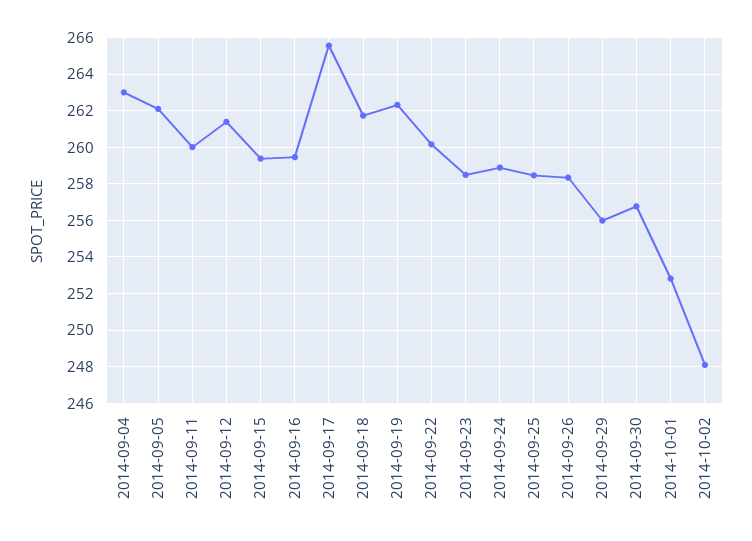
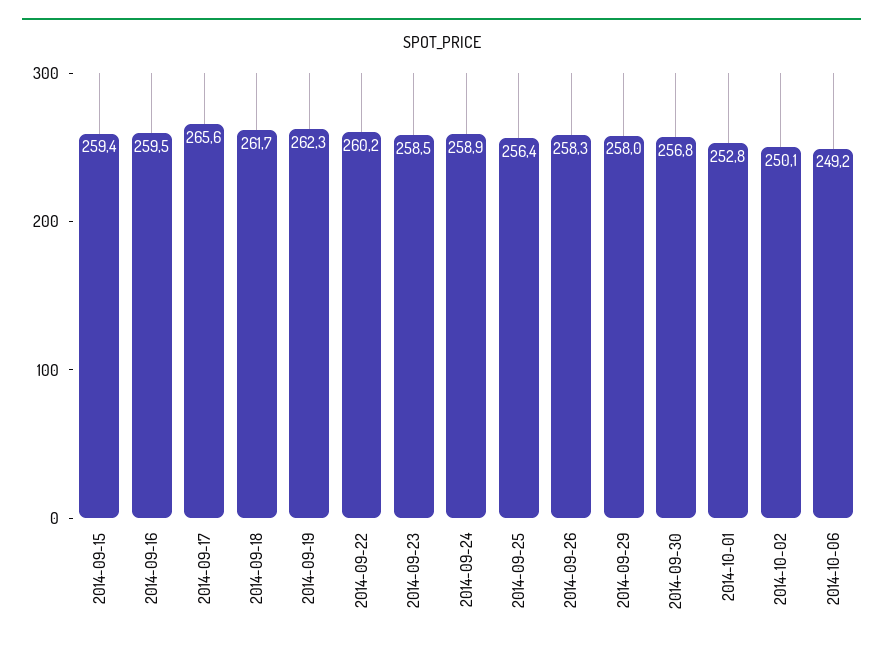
2014-09-04: 263 -> none
2014-09-05: 262 -> none
2014-09-11: 260 -> none
2014-09-12: 261.5 -> none
2014-09-25: 258.5 -> 256.4
2014-09-29: 256 -> 258
2014-10-02: 248 -> 250.1
2014-10-06: none -> 249.2

